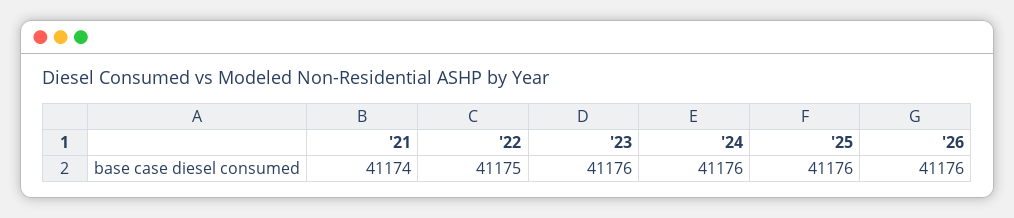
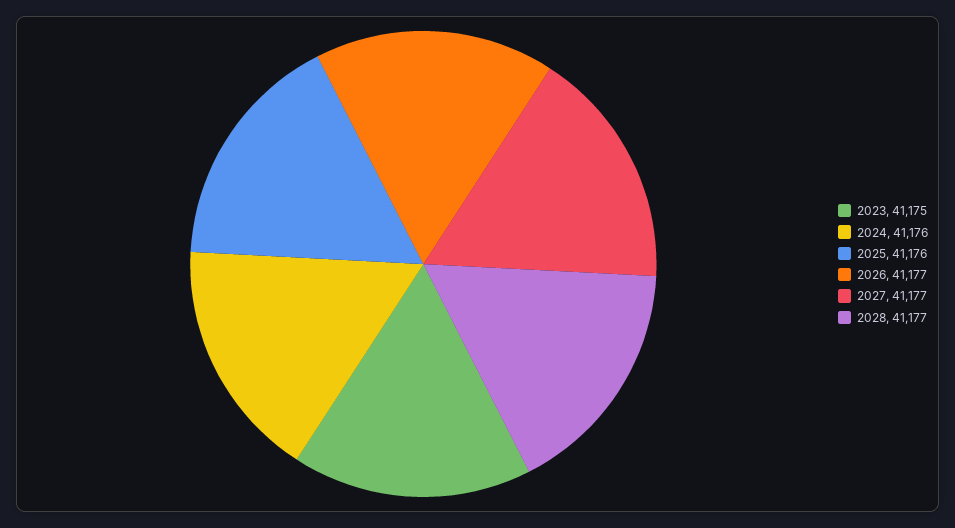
'21: 41174 -> none
'22: 41175 -> none
'23: 41176 -> 41175
'26: 41176 -> 41177
2027: none -> 41177
2028: none -> 41177

